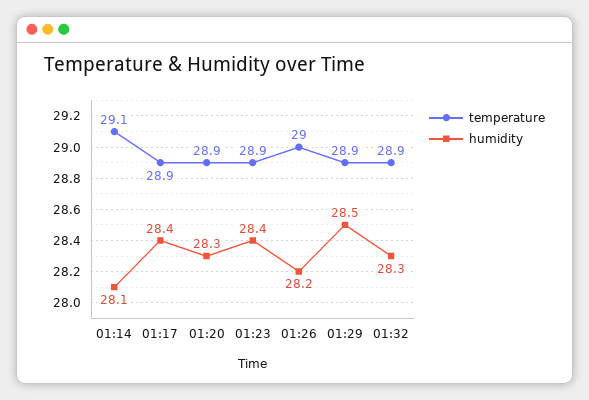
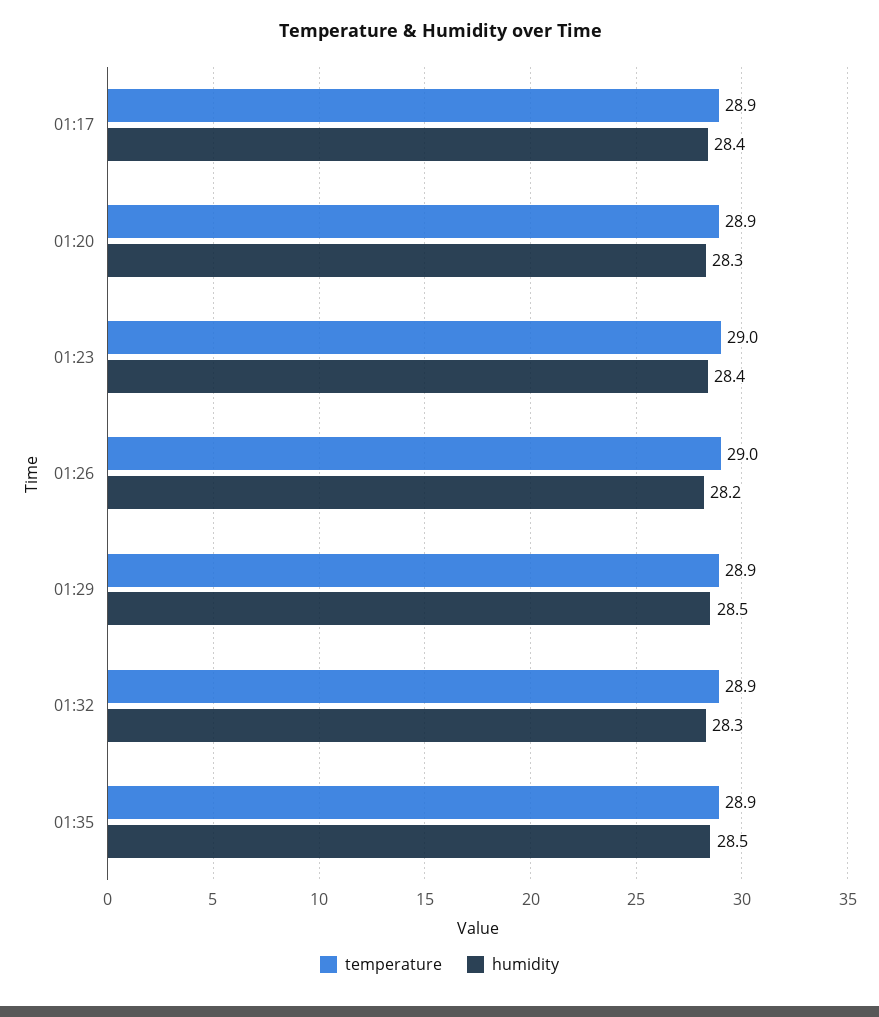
temperature, 01:14: 29.1 -> none
humidity, 01:14: 28.1 -> none
temperature, 01:23: 28.9 -> 29
temperature, 01:35: none -> 28.9
humidity, 01:35: none -> 28.5

